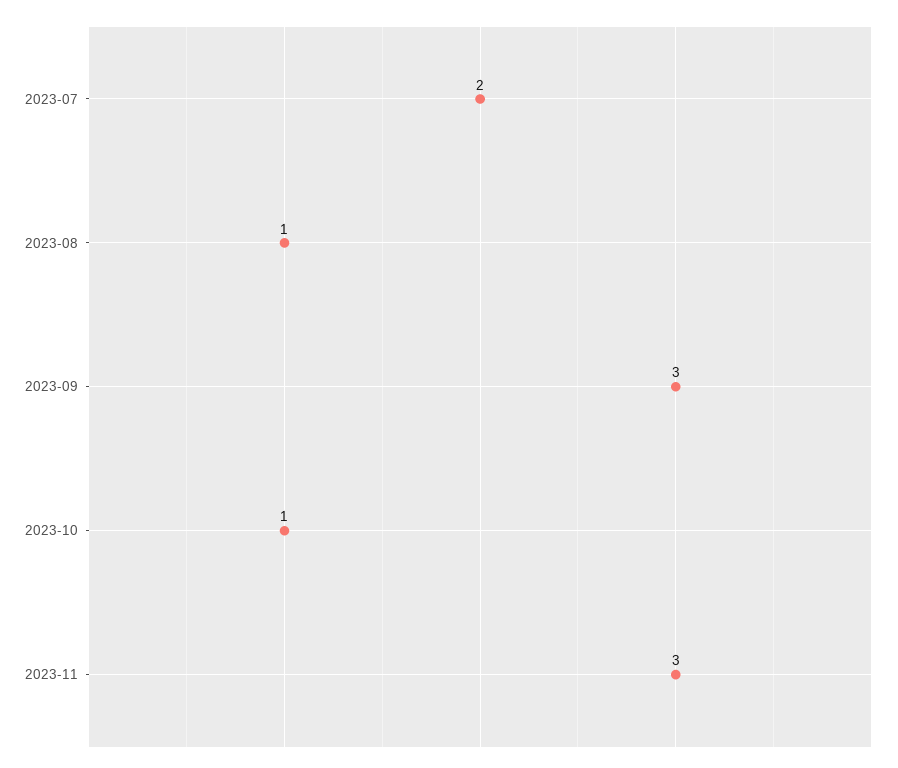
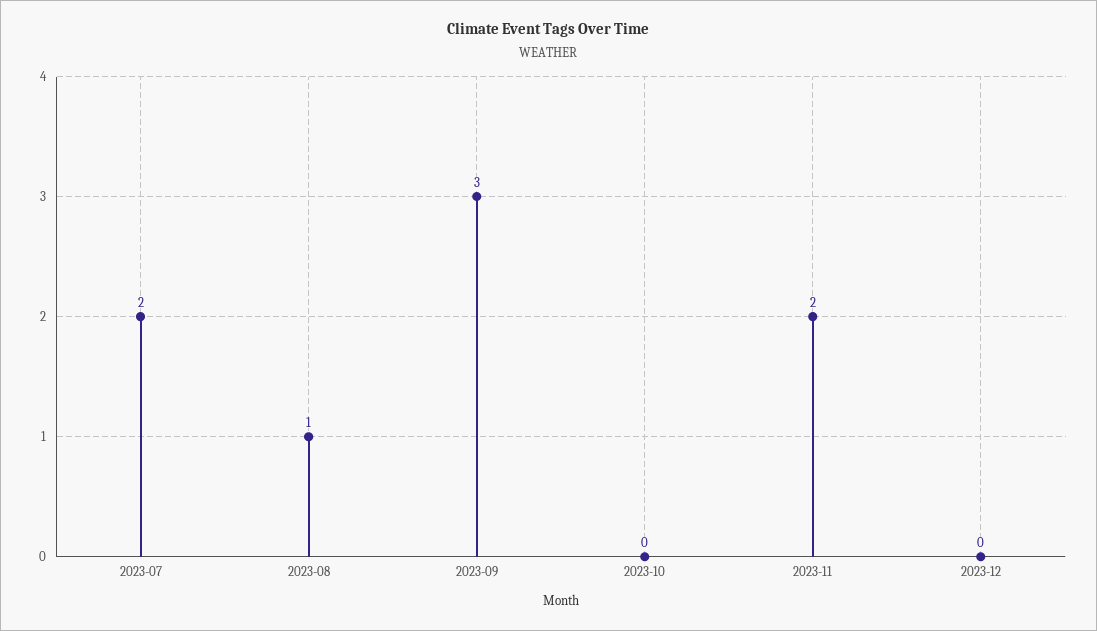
2023-10: 1 -> 0
2023-11: 3 -> 2
2023-12: none -> 0

